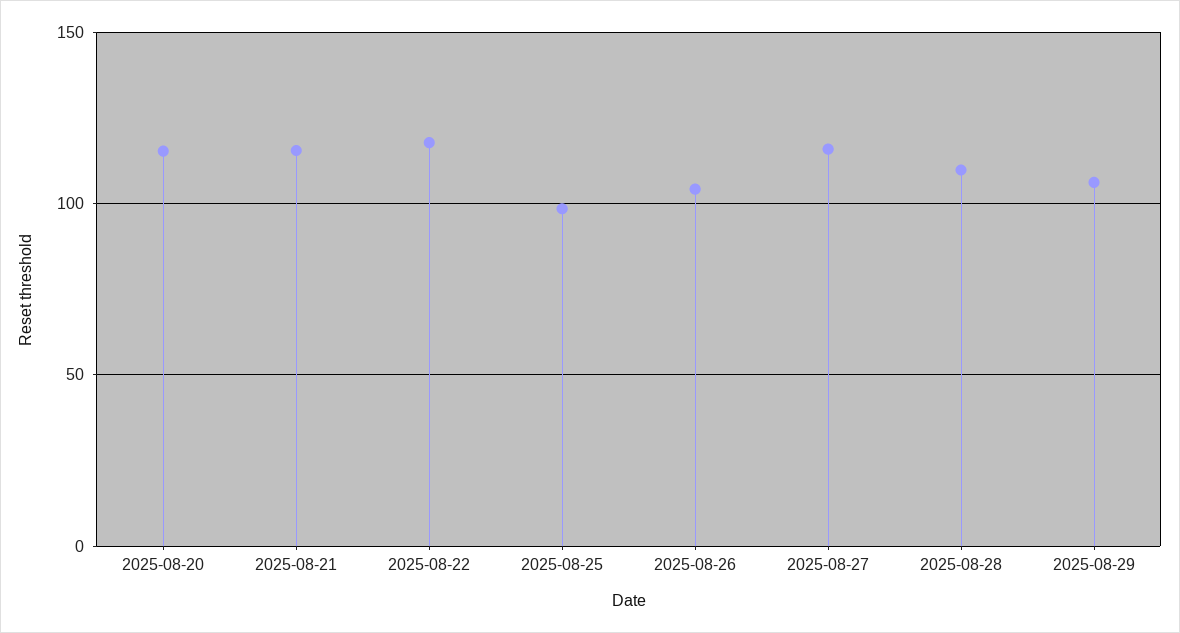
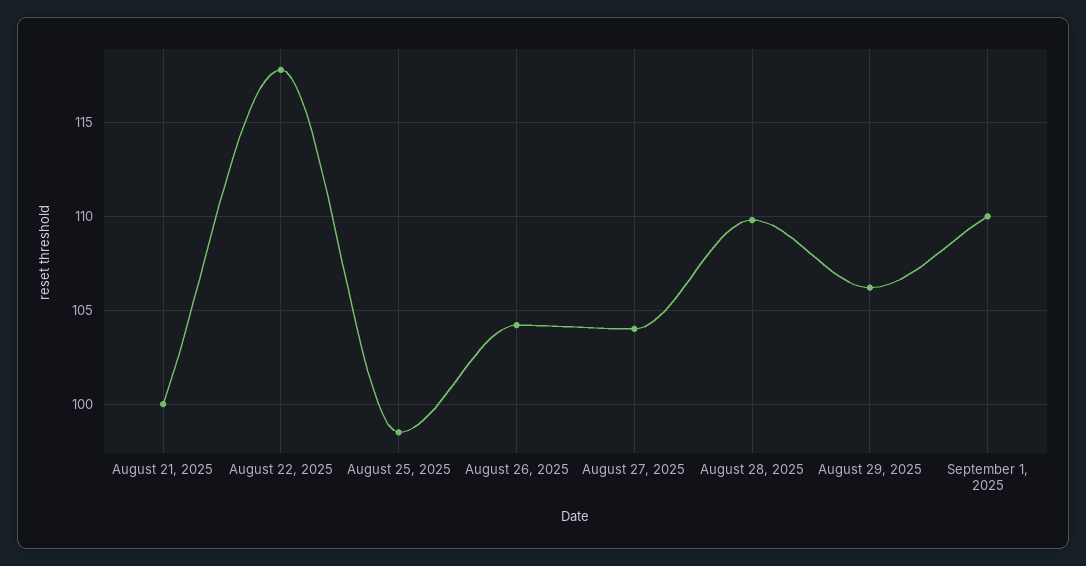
2025-08-20: 115 -> none
2025-08-21: 115 -> 100
2025-08-27: 115 -> 104
September 1, 2025: none -> 110

